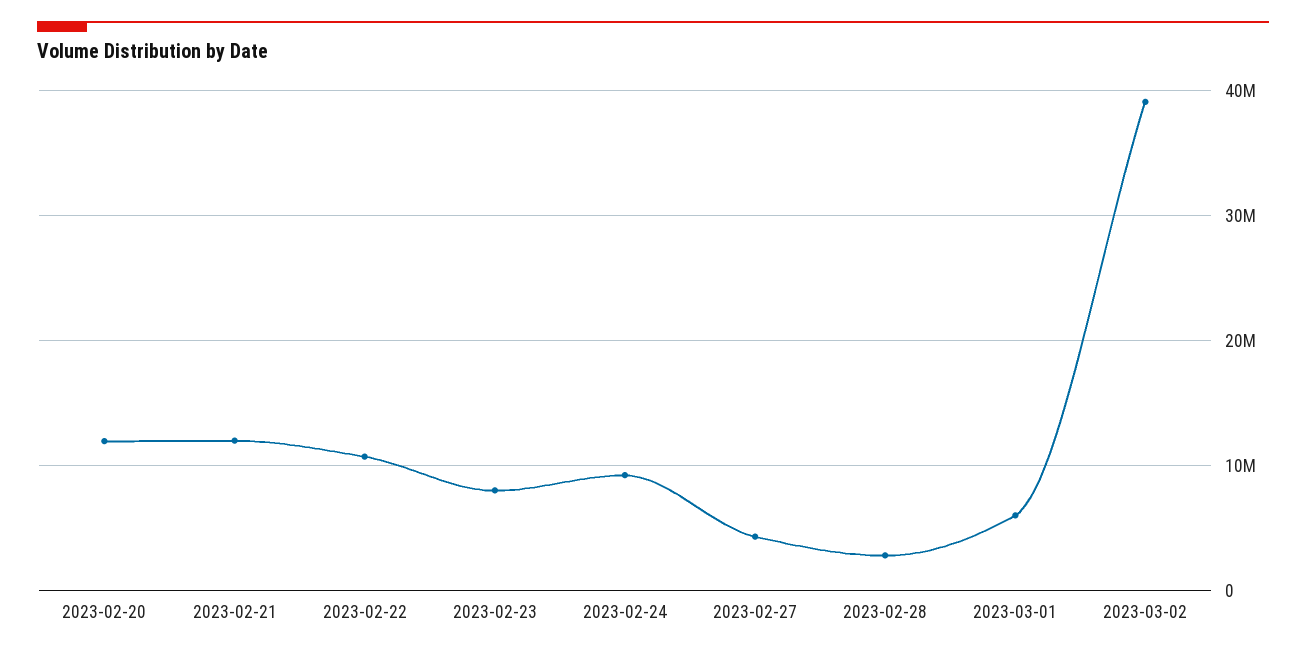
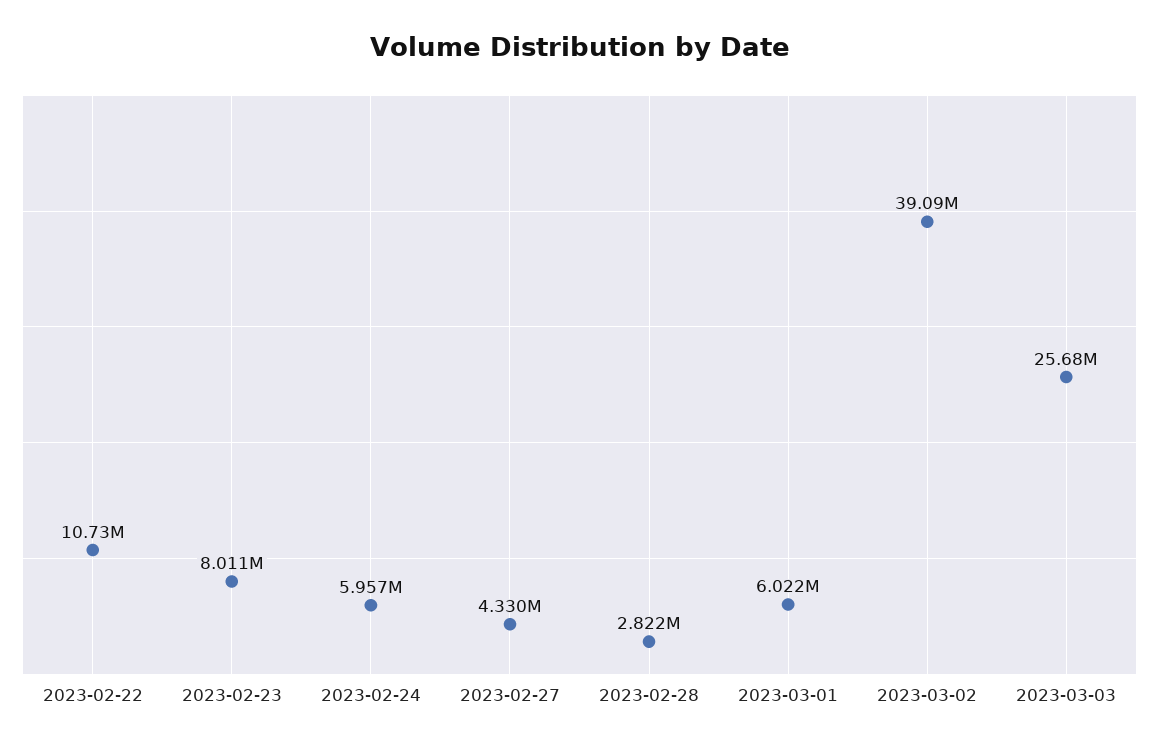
2023-02-20: 12000000 -> none
2023-02-21: 12000000 -> none
2023-02-24: 9000000 -> 5957000
2023-03-03: none -> 25680000

